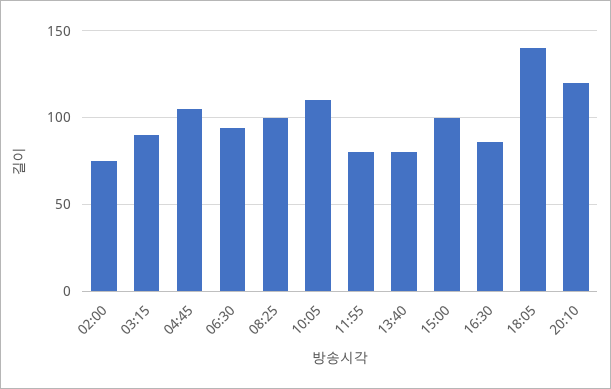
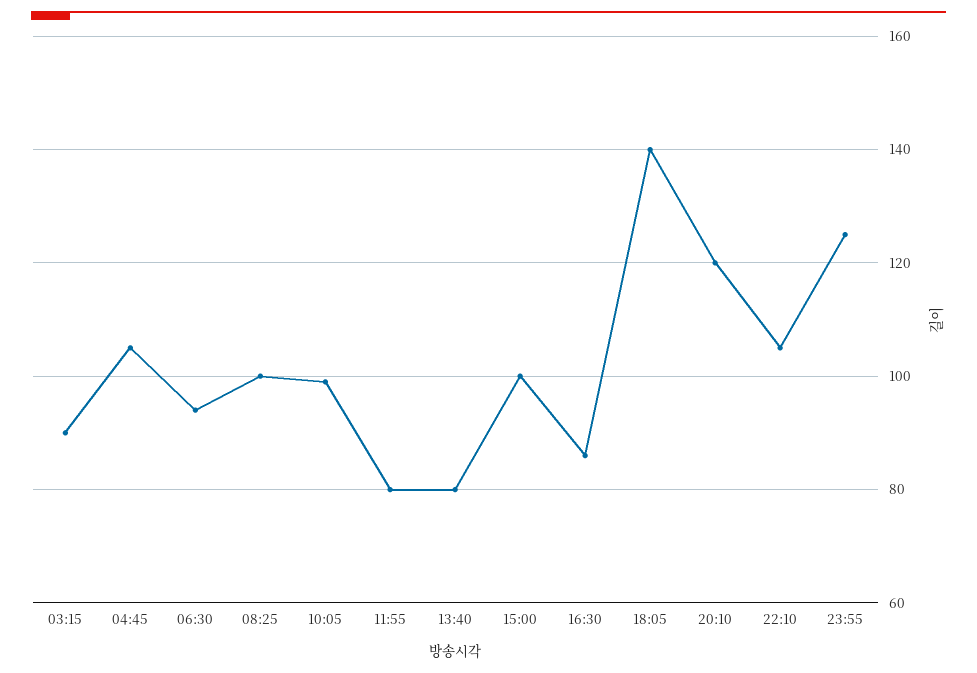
02:00: 75 -> none
10:05: 110 -> 100
22:10: none -> 105
23:55: none -> 125

